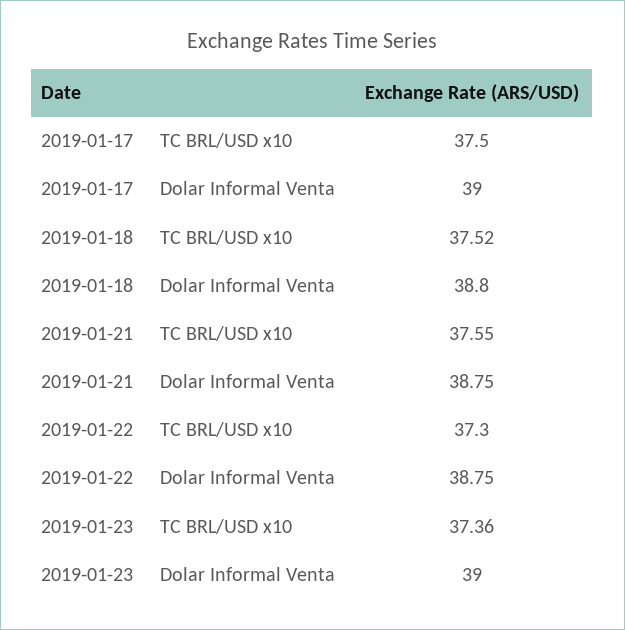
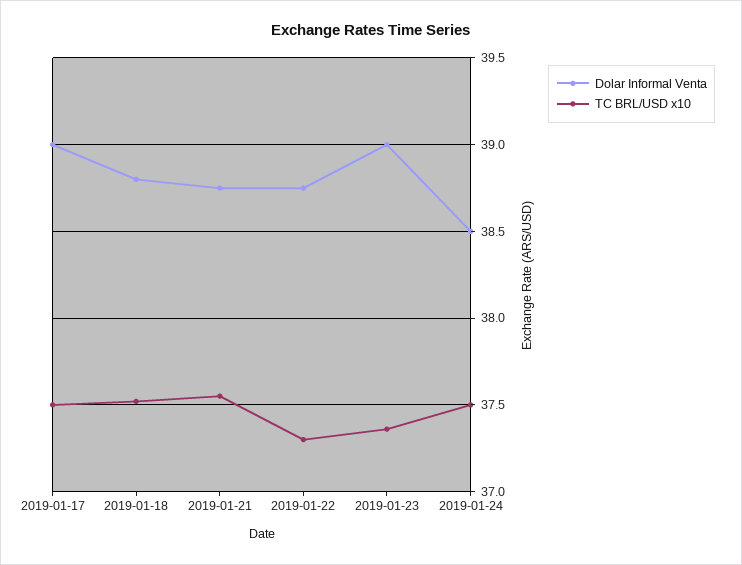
Dolar Informal Venta, 2019-01-24: none -> 38.5
TC BRL/USD x10, 2019-01-24: none -> 37.5

